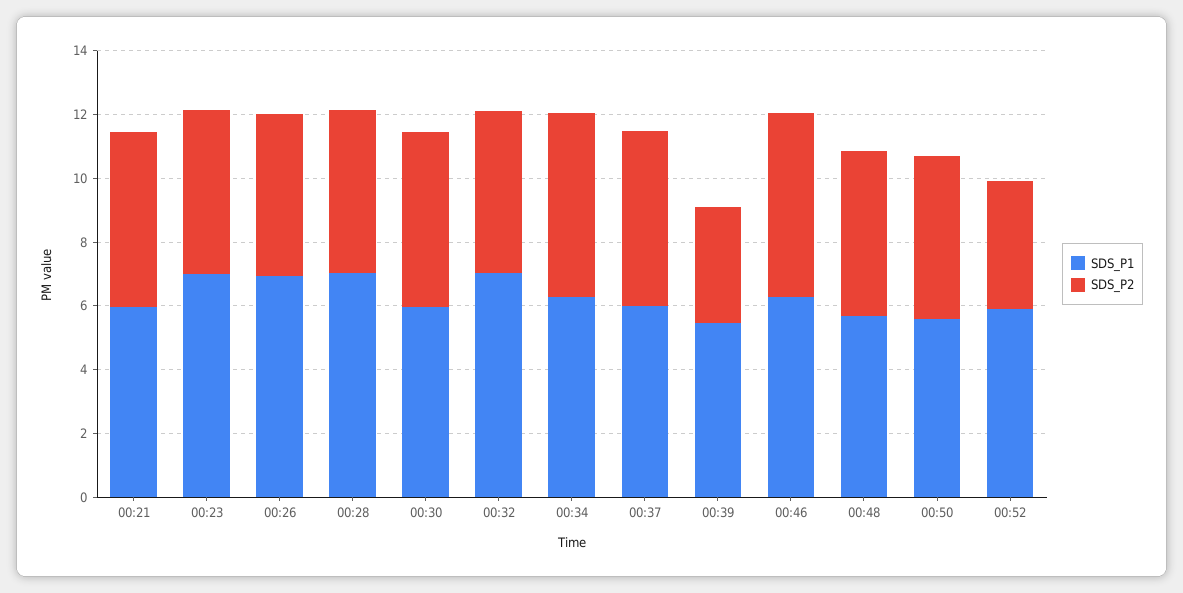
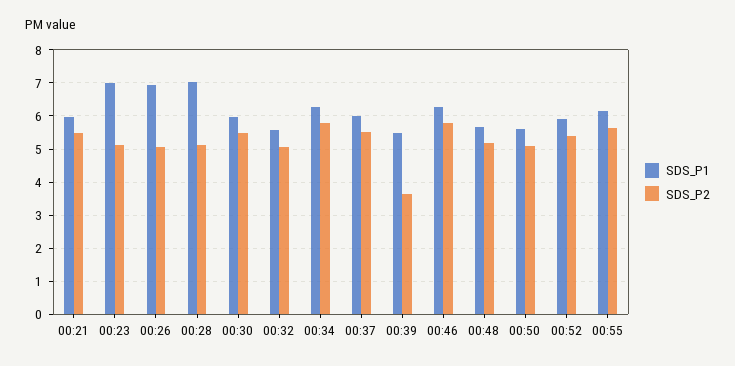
SDS_P1, 00:32: 7 -> 5.6
SDS_P2, 00:52: 4 -> 5.4
SDS_P1, 00:55: none -> 6.2
SDS_P2, 00:55: none -> 5.6

